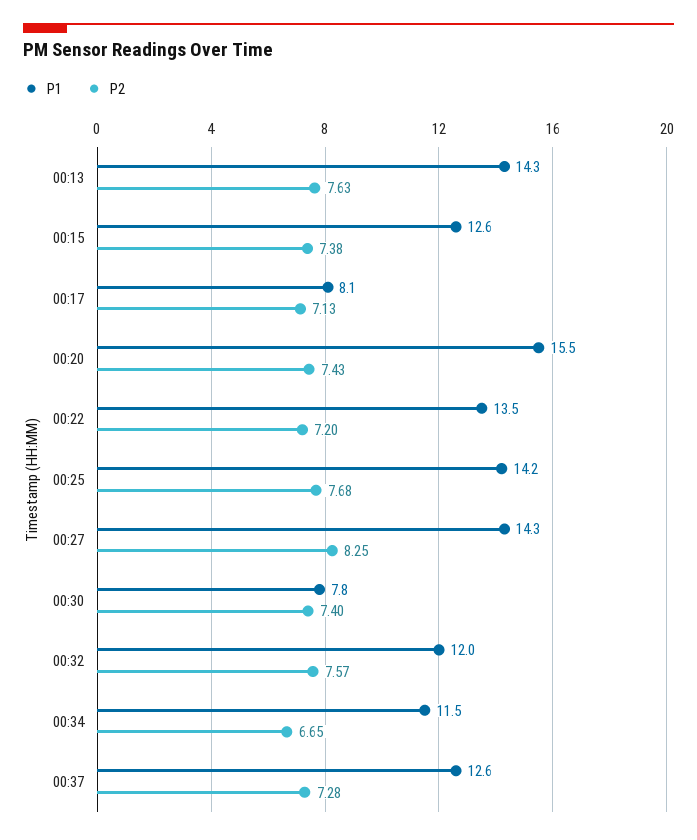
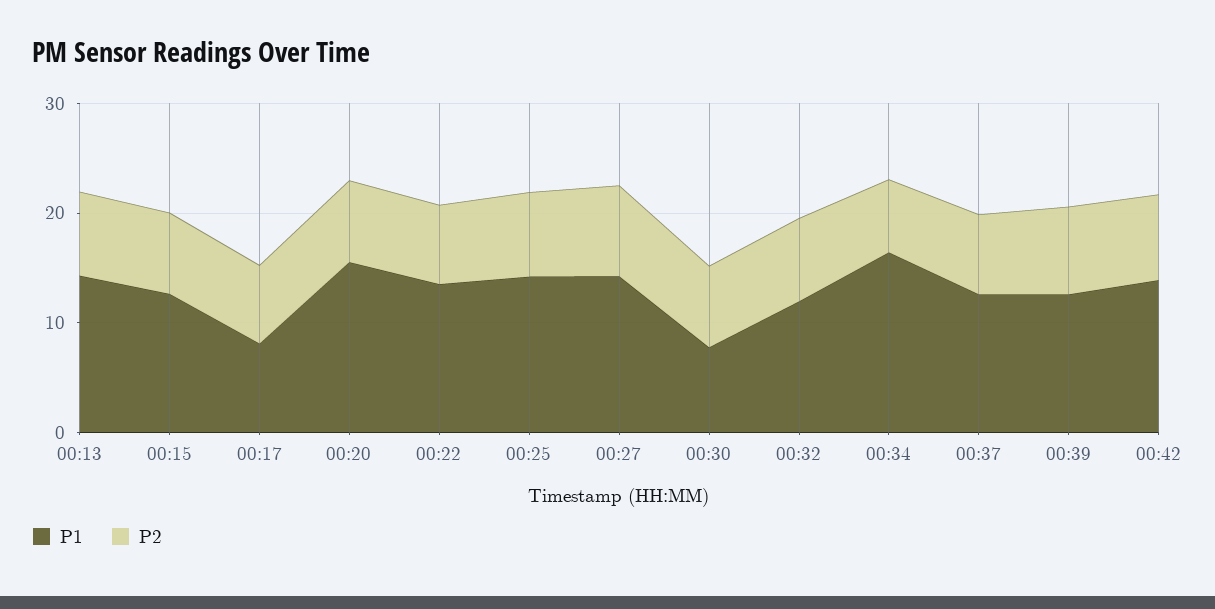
P1, 00:34: 11.5 -> 16
P1, 00:39: none -> 12
P2, 00:39: none -> 8
P1, 00:42: none -> 14
P2, 00:42: none -> 8

